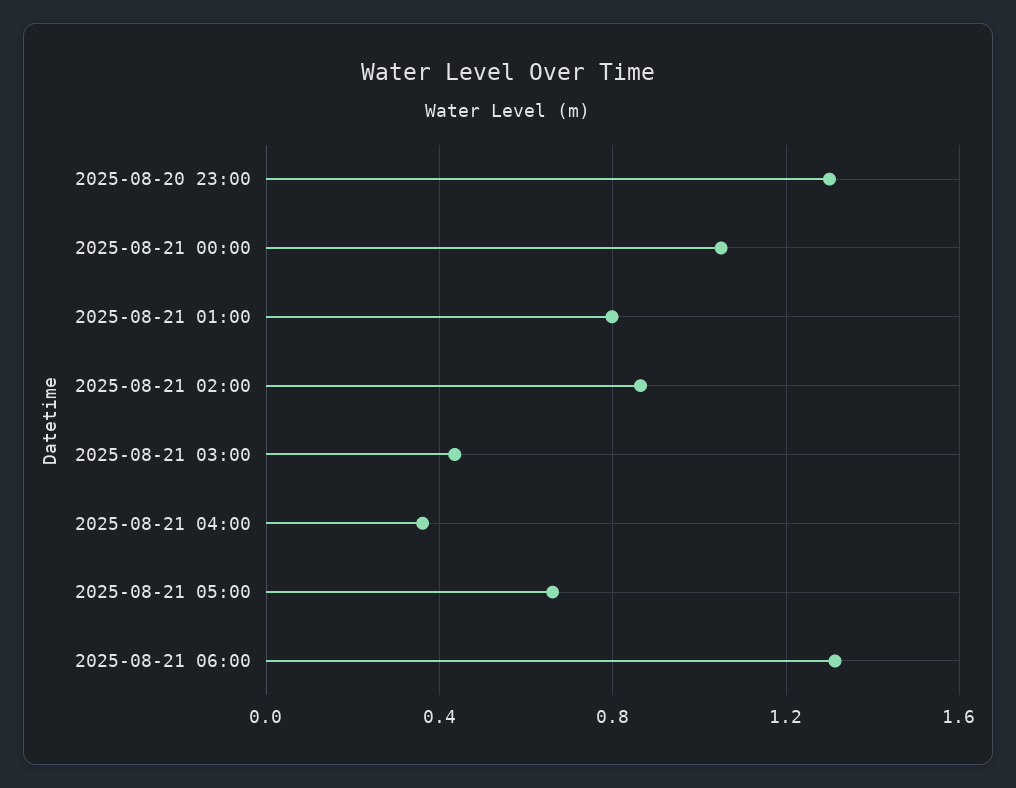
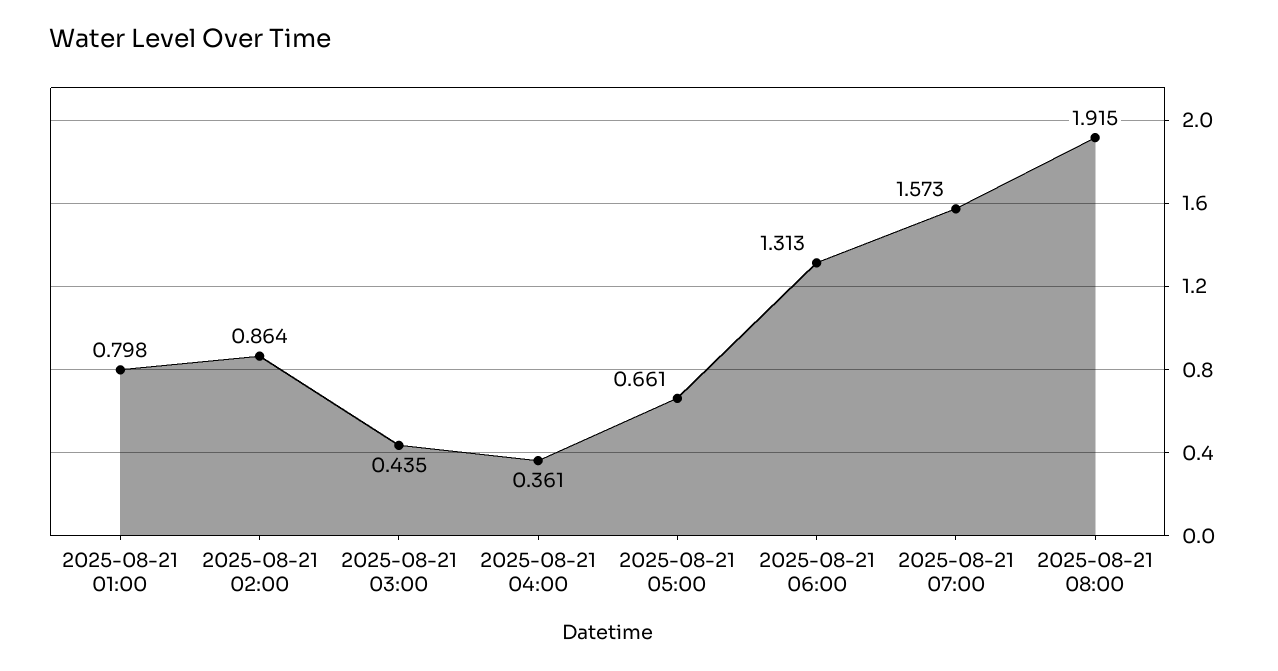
2025-08-20 23:00: 1.3 -> none
2025-08-21 00:00: 1.05 -> none
2025-08-21 07:00: none -> 1.573
2025-08-21 08:00: none -> 1.915

